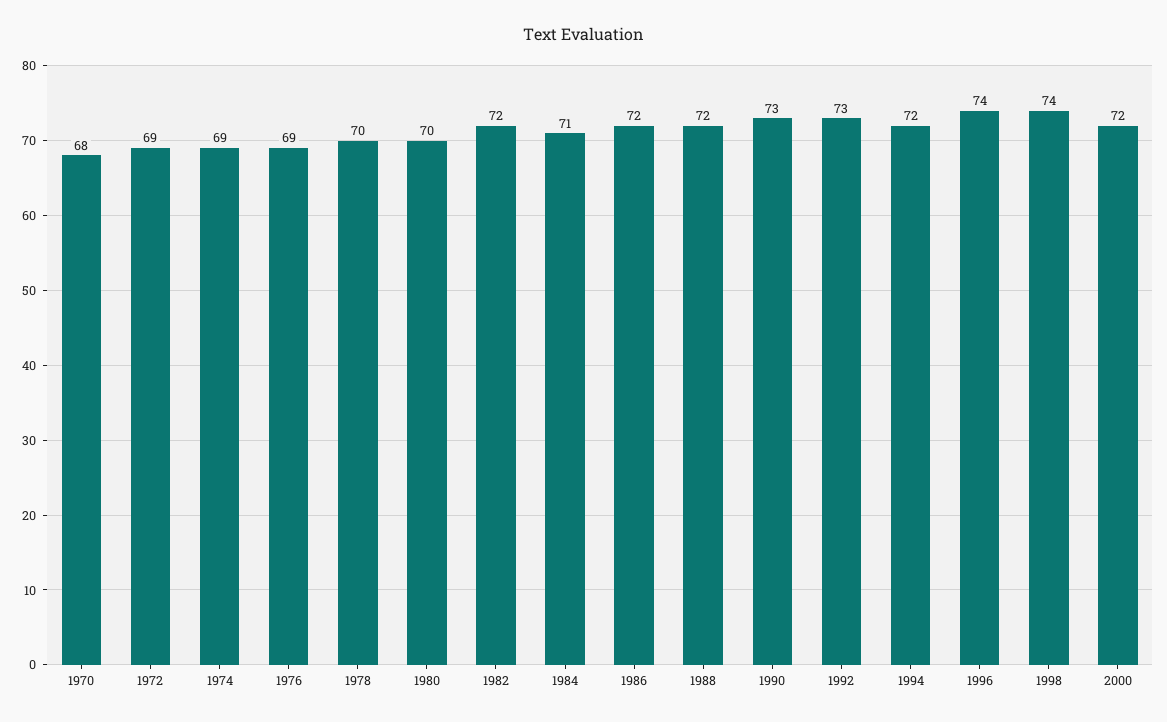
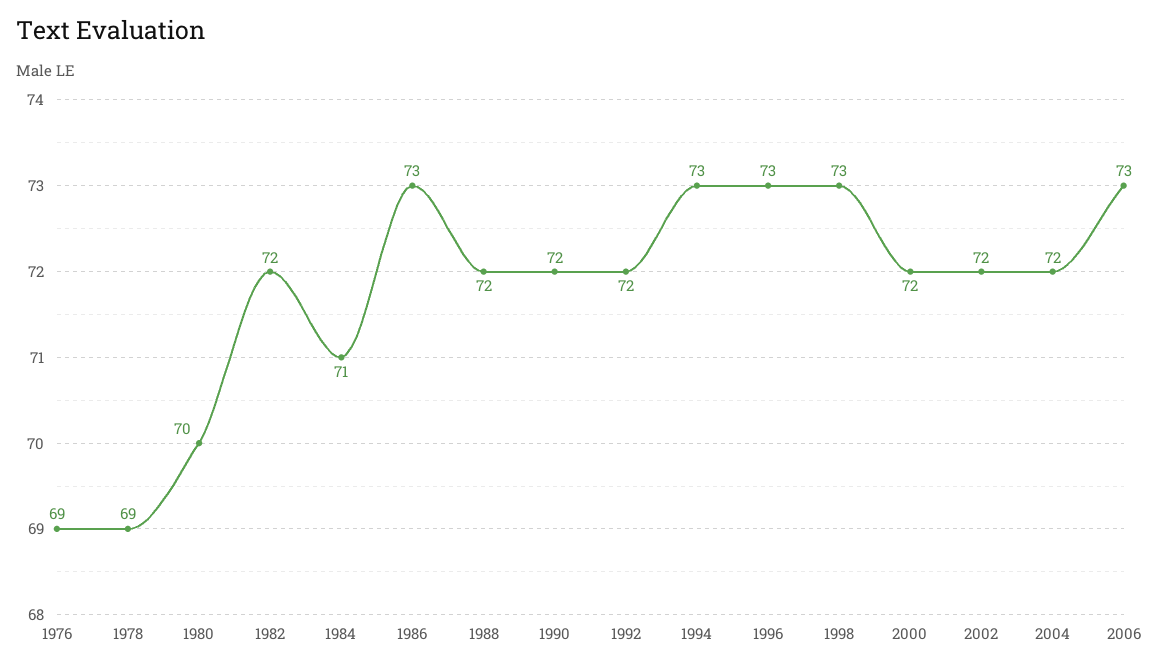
1970: 68 -> none
1972: 69 -> none
1974: 69 -> none
1978: 70 -> 69
1986: 72 -> 73
1990: 73 -> 72
1992: 73 -> 72
1994: 72 -> 73
1996: 74 -> 73
1998: 74 -> 73
2002: none -> 72
2004: none -> 72
2006: none -> 73

